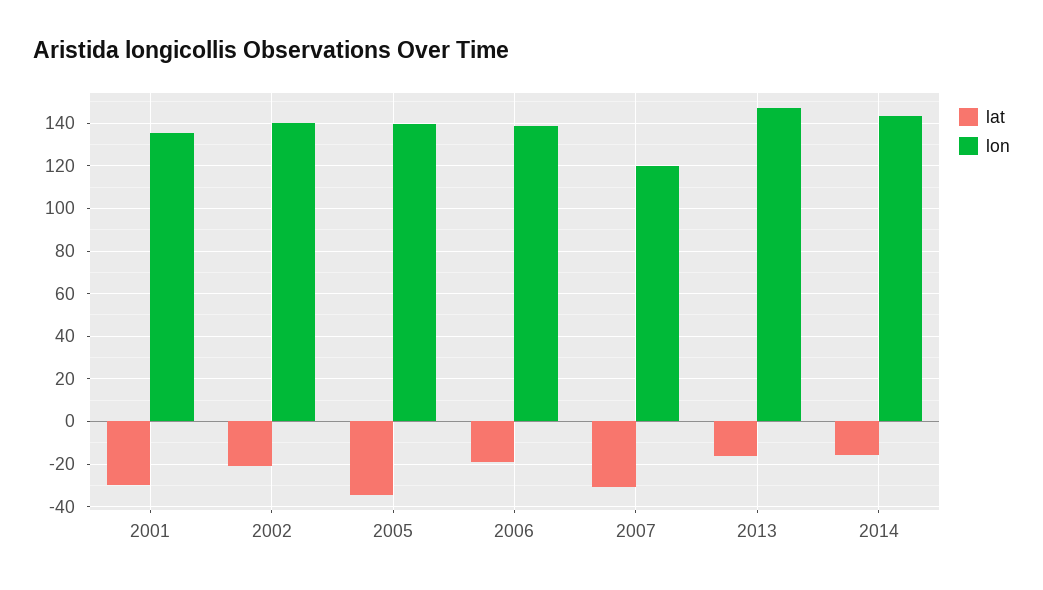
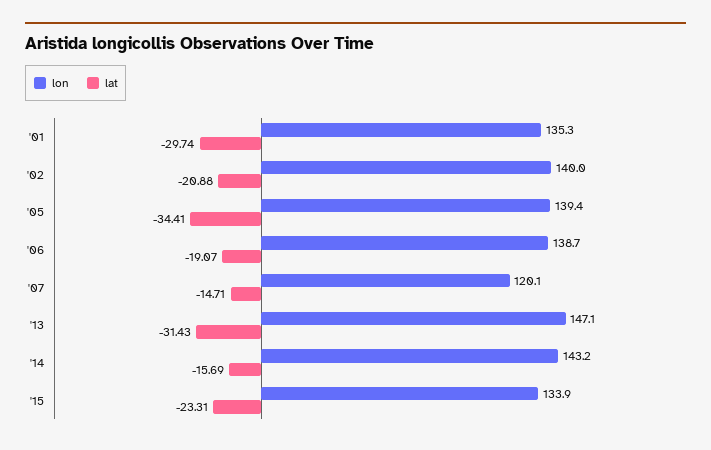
lat, 2007: -30 -> -14.71
lat, 2013: -15 -> -31.43
lon, '15: none -> 133.9
lat, '15: none -> -23.31

